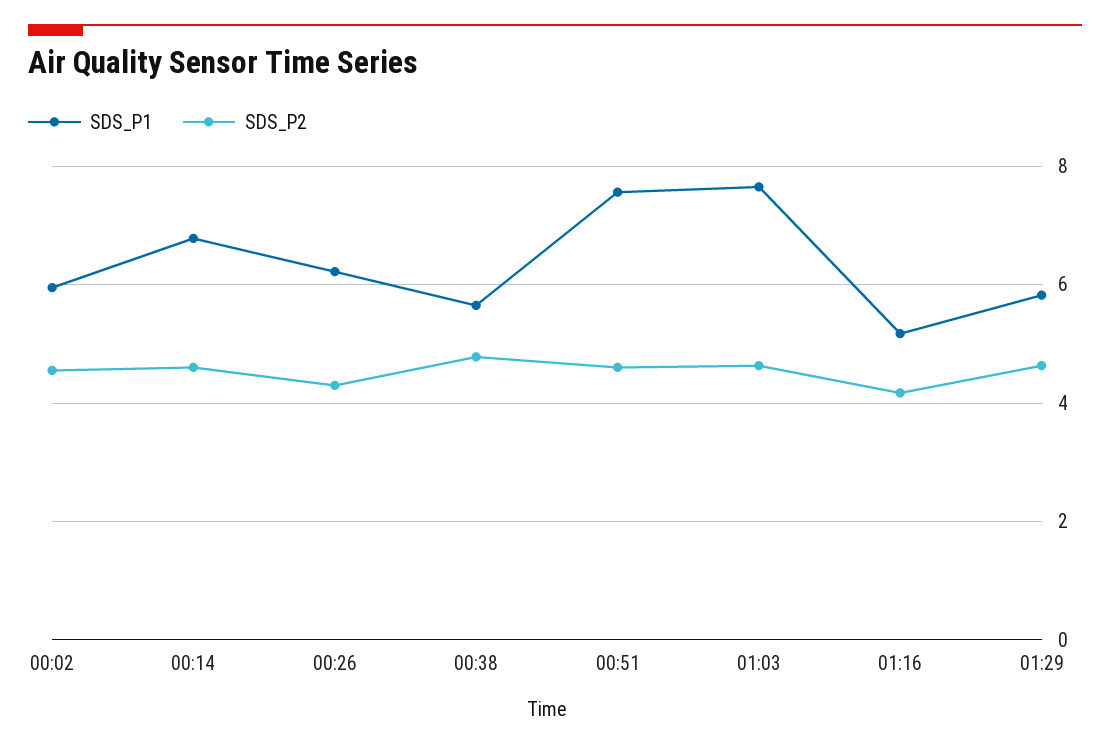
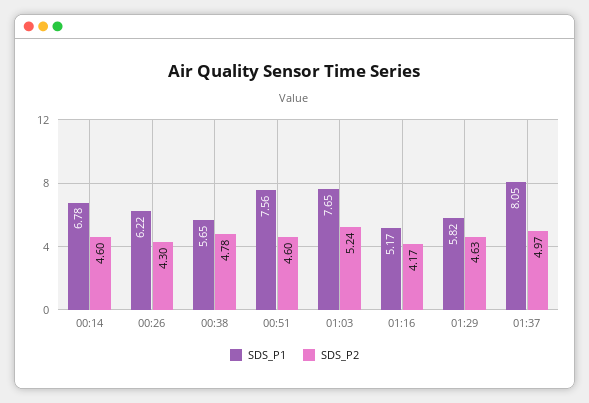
SDS_P1, 00:02: 6 -> none
SDS_P2, 00:02: 4.6 -> none
SDS_P2, 01:03: 4.6 -> 5.24
SDS_P1, 01:37: none -> 8.05
SDS_P2, 01:37: none -> 4.97

